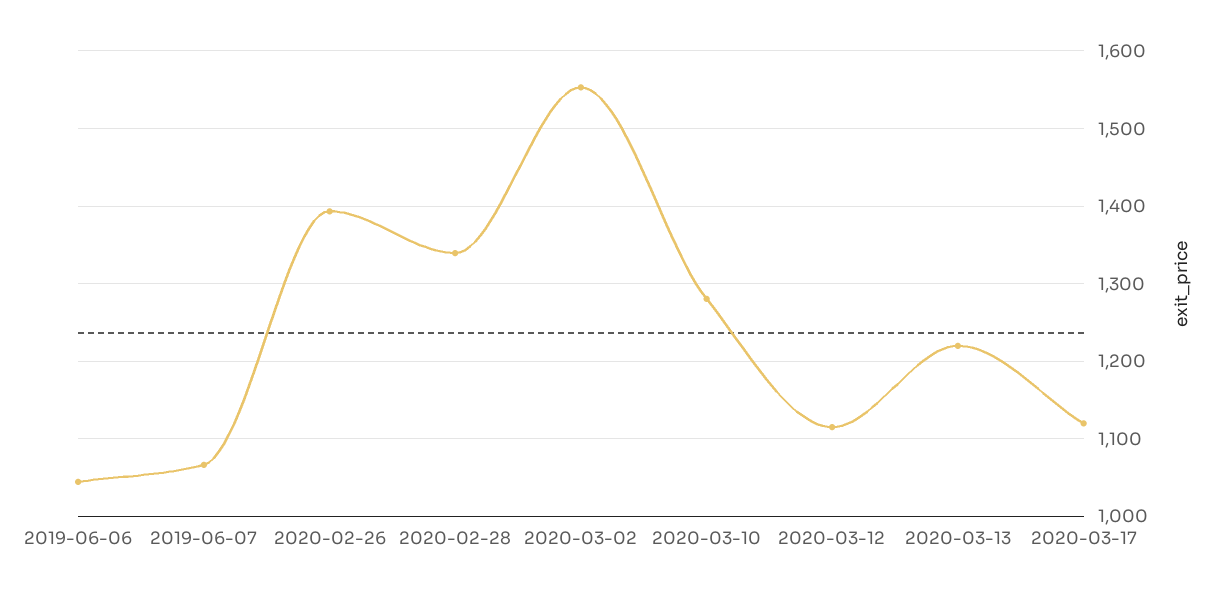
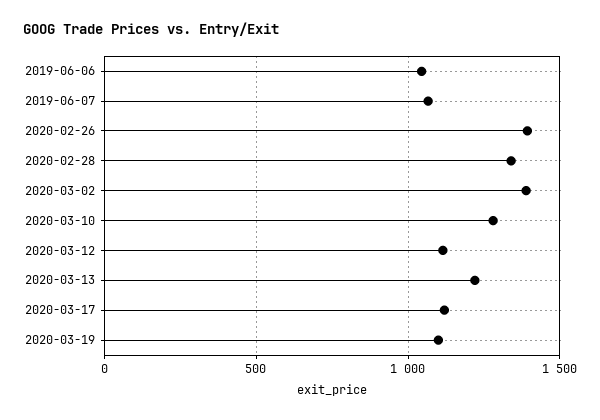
2020-03-02: 1550 -> 1400
2020-03-19: none -> 1100

